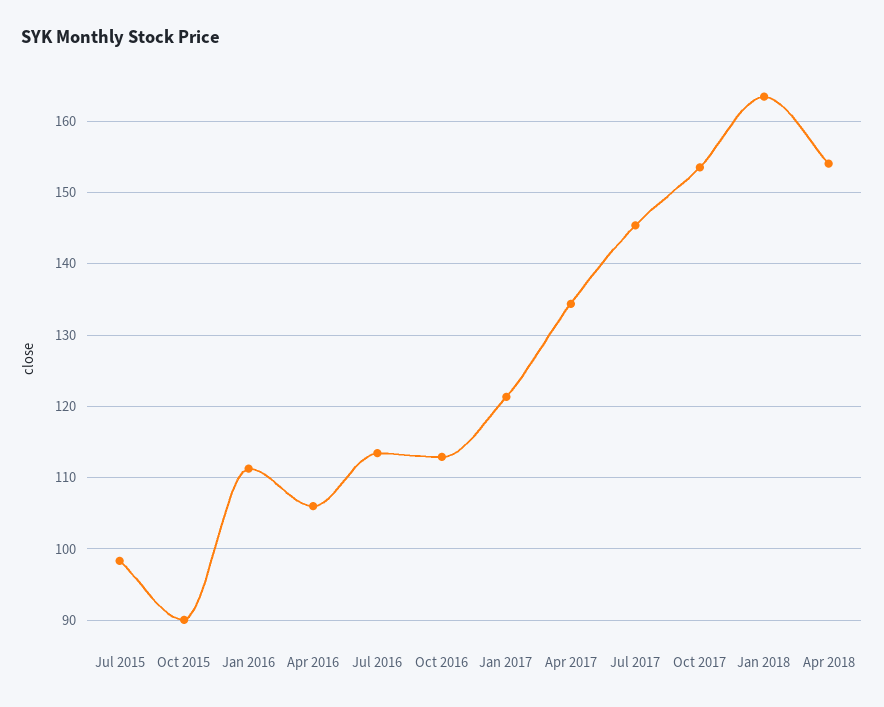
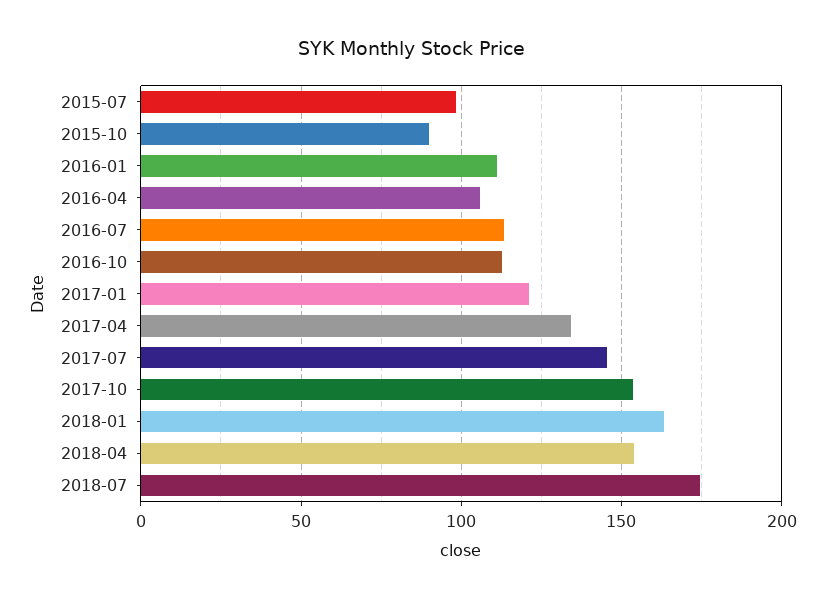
2018-07: none -> 175

